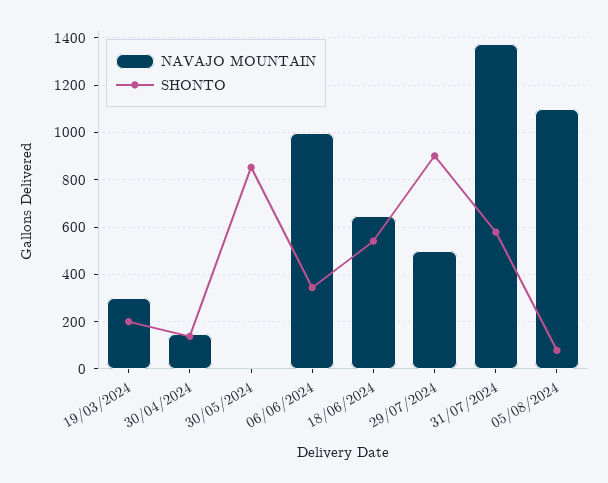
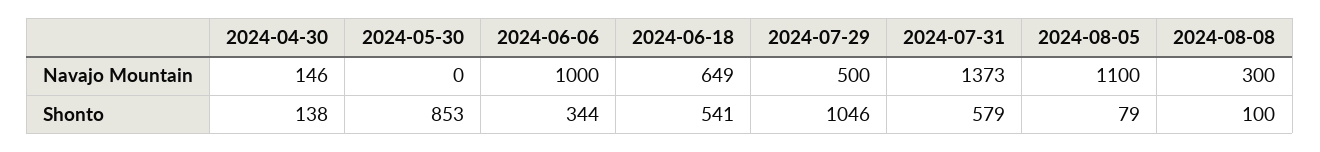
NAVAJO MOUNTAIN, 19/03/2024: 300 -> none
SHONTO, 19/03/2024: 200 -> none
SHONTO, 29/07/2024: 900 -> 1046
NAVAJO MOUNTAIN, 2024-08-08: none -> 300
SHONTO, 2024-08-08: none -> 100

